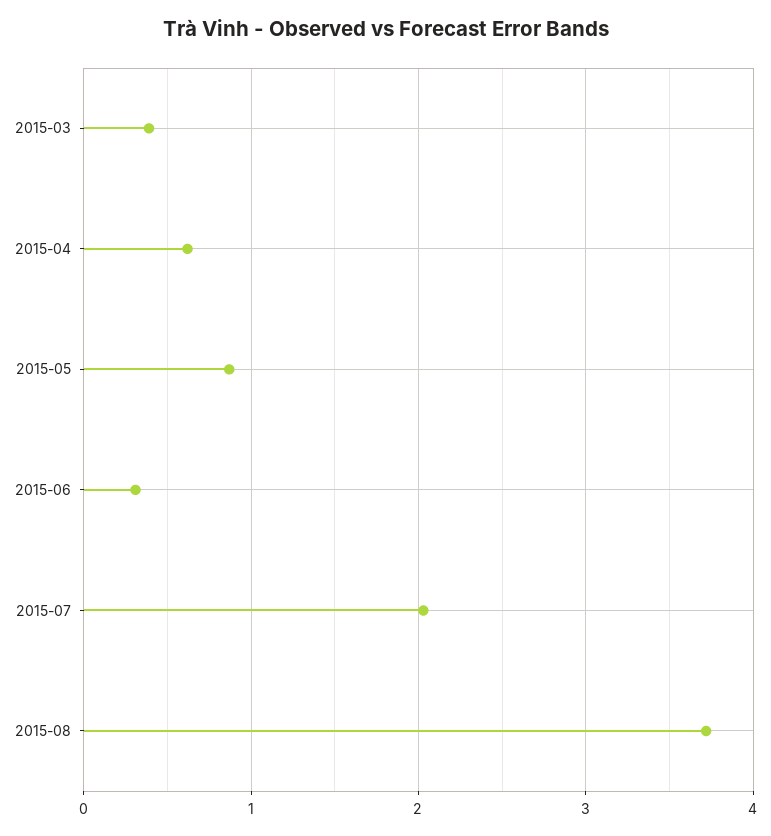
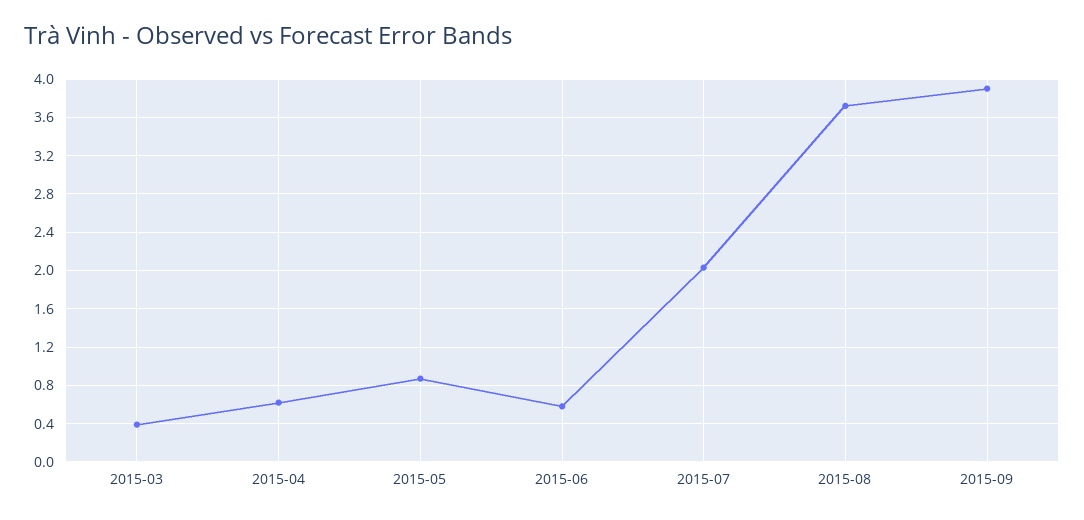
2015-06: 0.3 -> 0.6
2015-09: none -> 3.9

